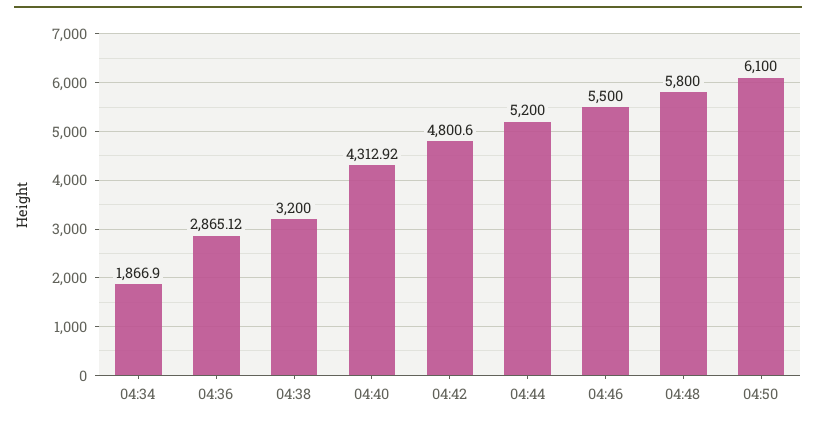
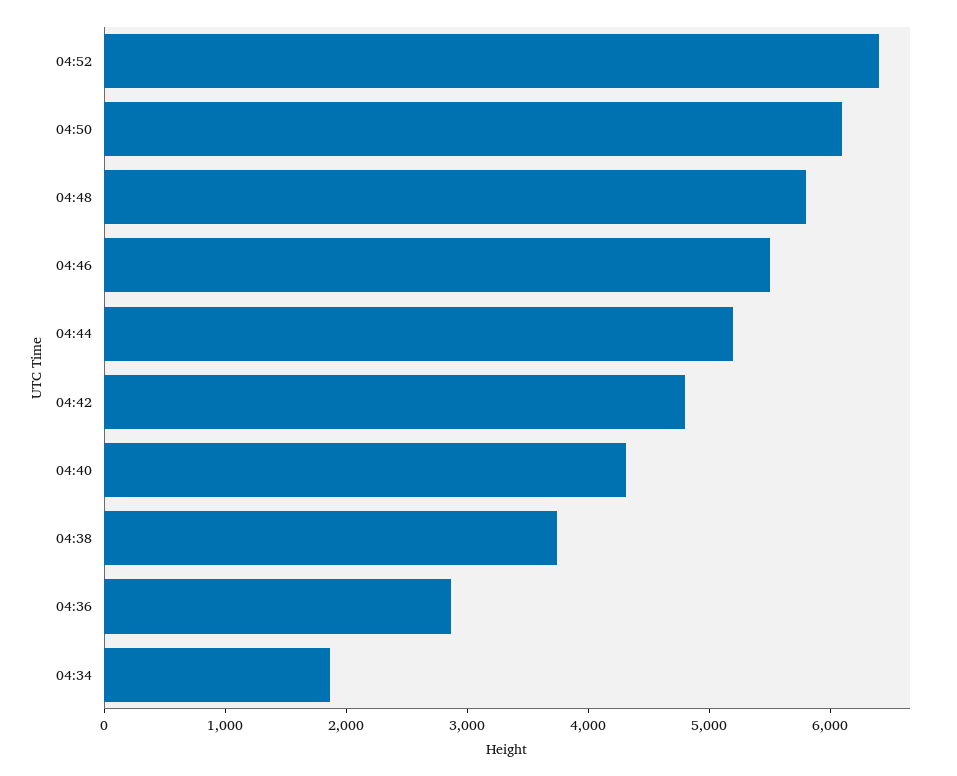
04:38: 3200 -> 3800
04:52: none -> 6400

